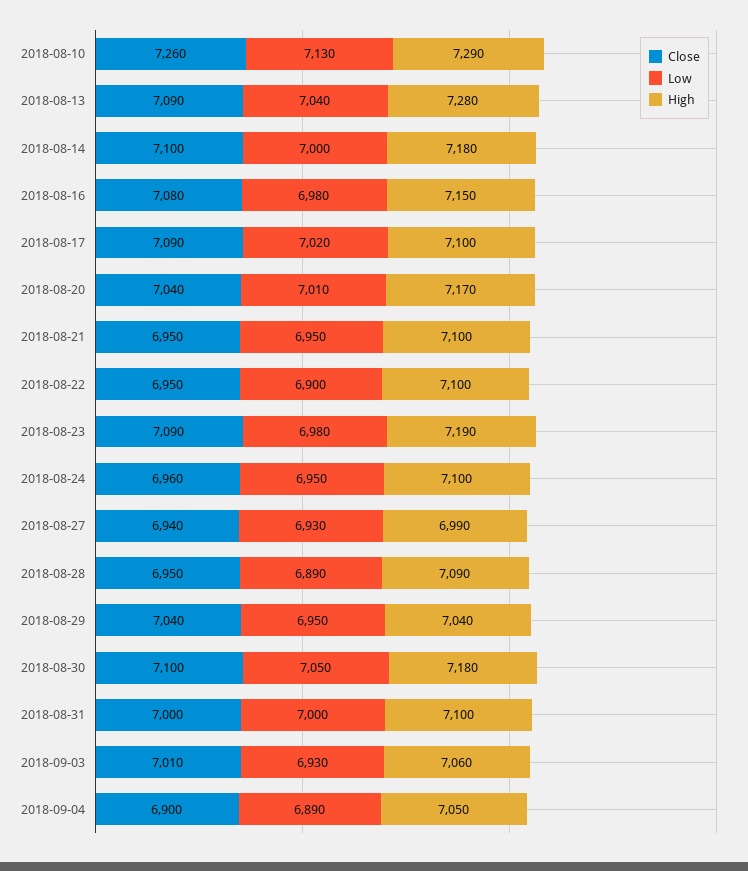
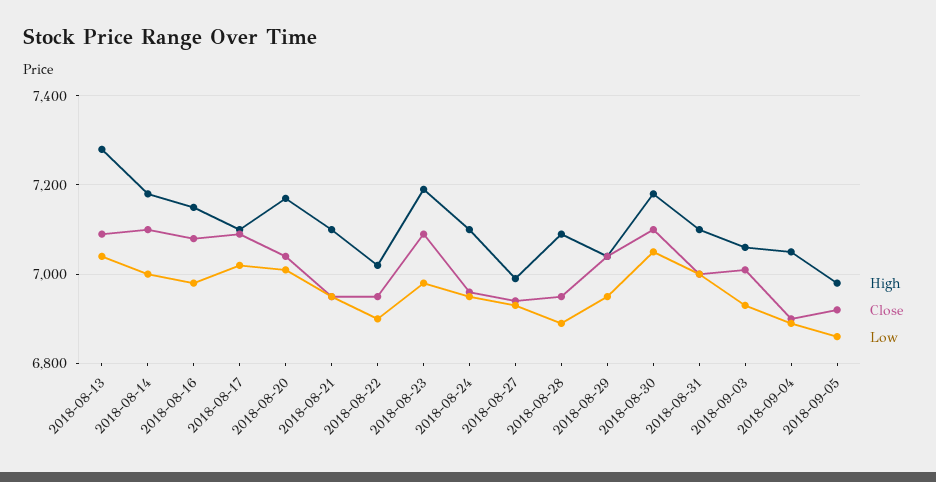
Close, 2018-08-10: 7260 -> none
Low, 2018-08-10: 7130 -> none
High, 2018-08-10: 7290 -> none
High, 2018-08-22: 7100 -> 7020
High, 2018-09-05: none -> 6980
Close, 2018-09-05: none -> 6920
Low, 2018-09-05: none -> 6860

